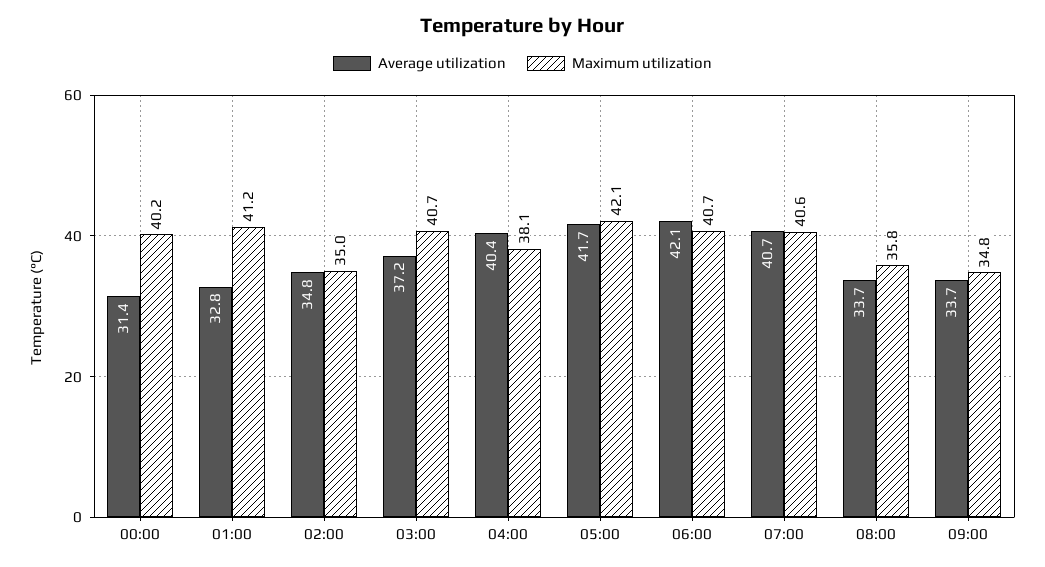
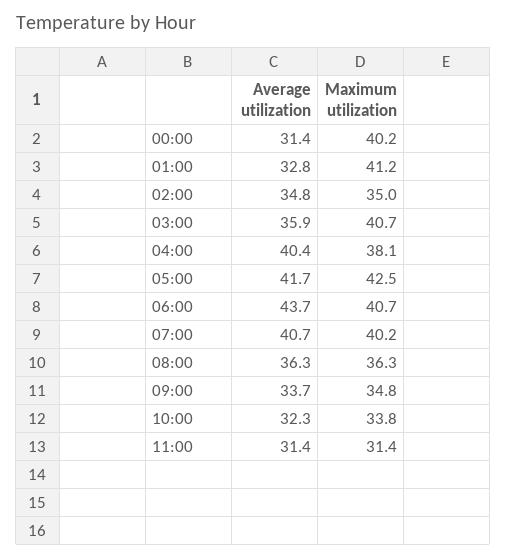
Average utilization, 03:00: 37.2 -> 35.9
Maximum utilization, 05:00: 42.1 -> 42.5
Average utilization, 06:00: 42.1 -> 43.7
Maximum utilization, 07:00: 40.6 -> 40.2
Average utilization, 08:00: 33.7 -> 36.3
Maximum utilization, 08:00: 35.8 -> 36.3
Average utilization, 10:00: none -> 32.3
Maximum utilization, 10:00: none -> 33.8
Average utilization, 11:00: none -> 31.4
Maximum utilization, 11:00: none -> 31.4

